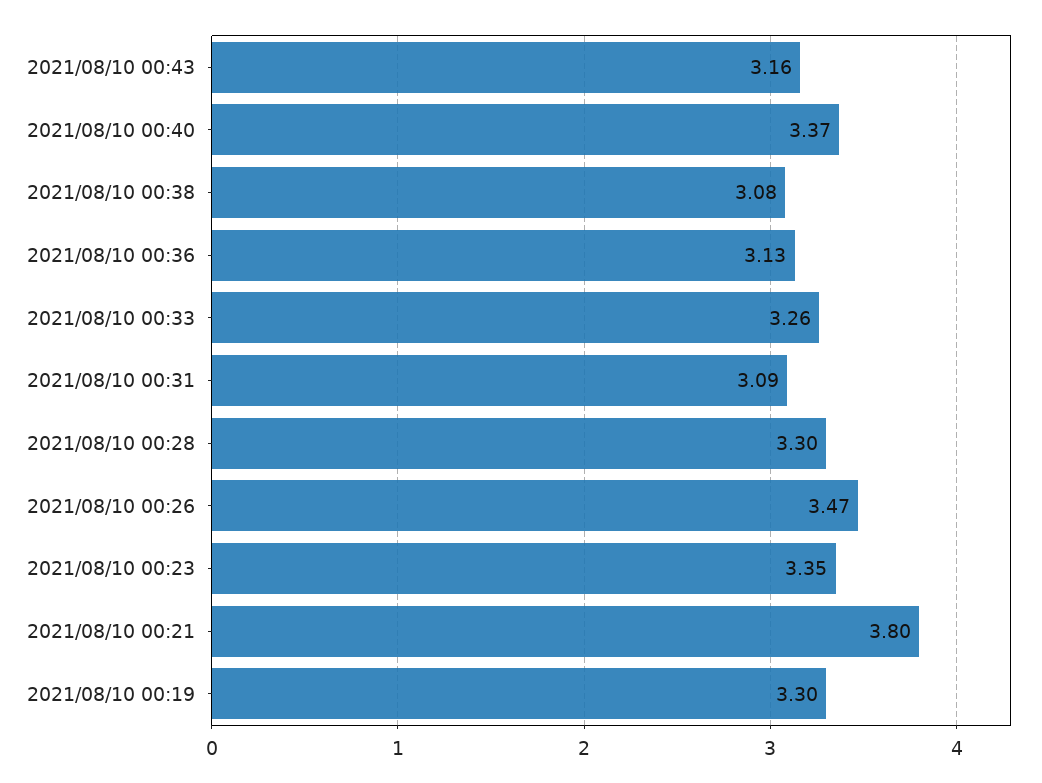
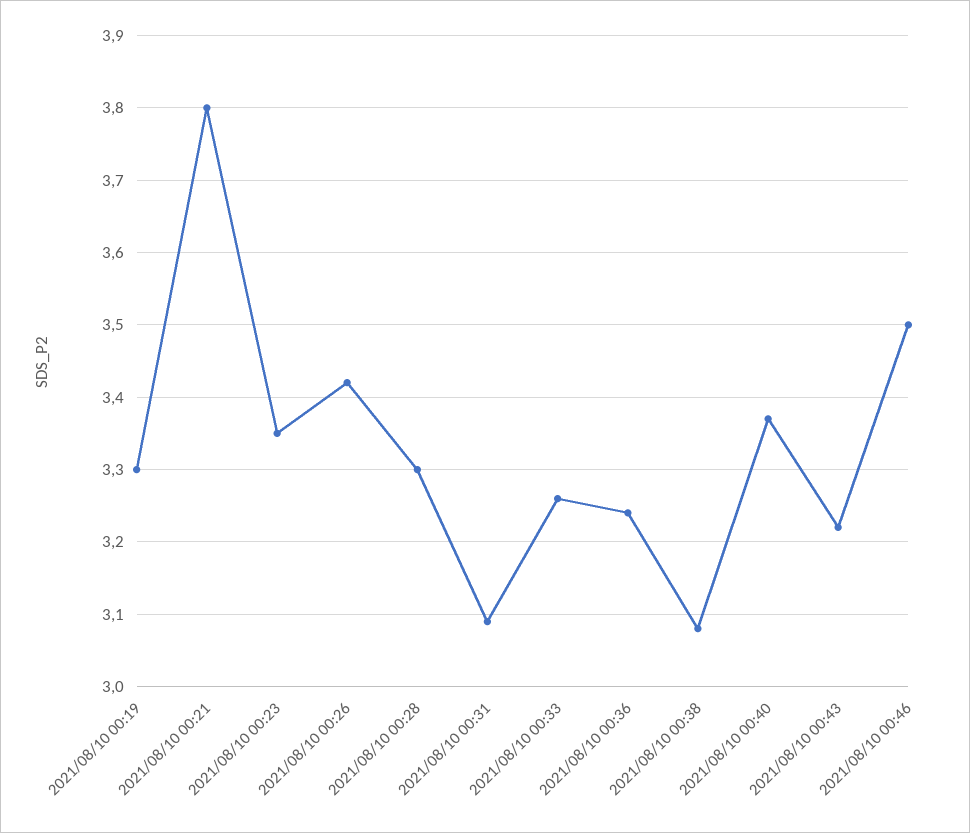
2021/08/10 00:43: 3.16 -> 3.22
2021/08/10 00:36: 3.13 -> 3.24
2021/08/10 00:26: 3.47 -> 3.42
2021/08/10 00:46: none -> 3.5

